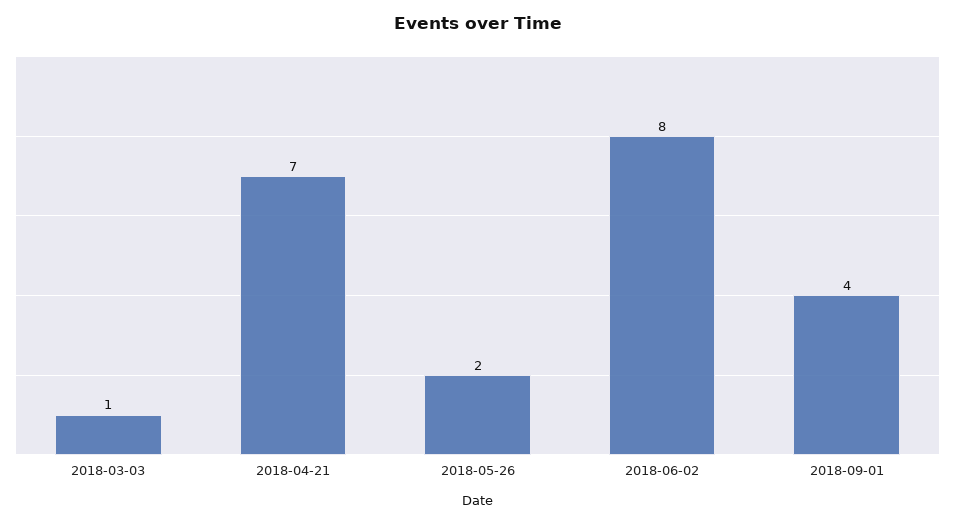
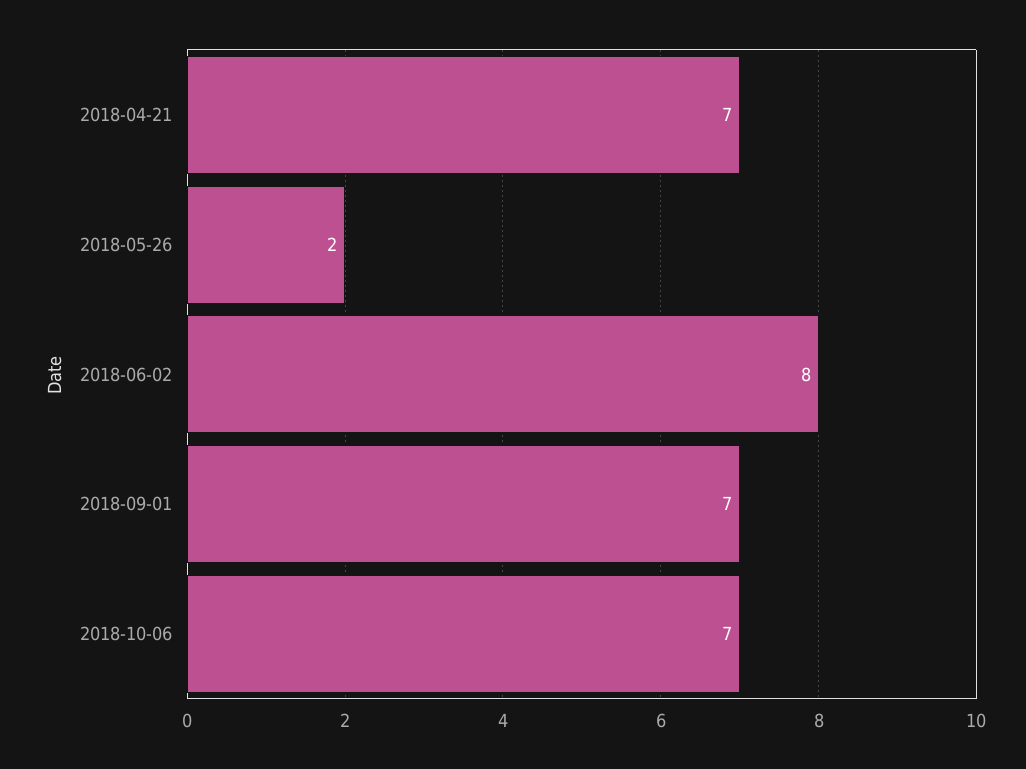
2018-03-03: 1 -> none
2018-09-01: 4 -> 7
2018-10-06: none -> 7

